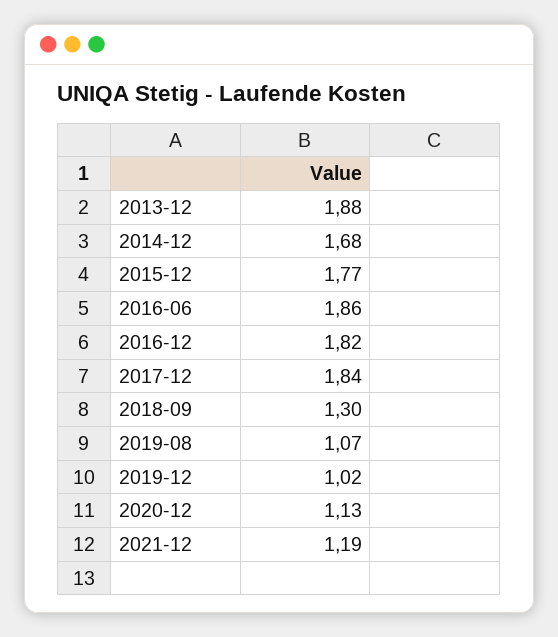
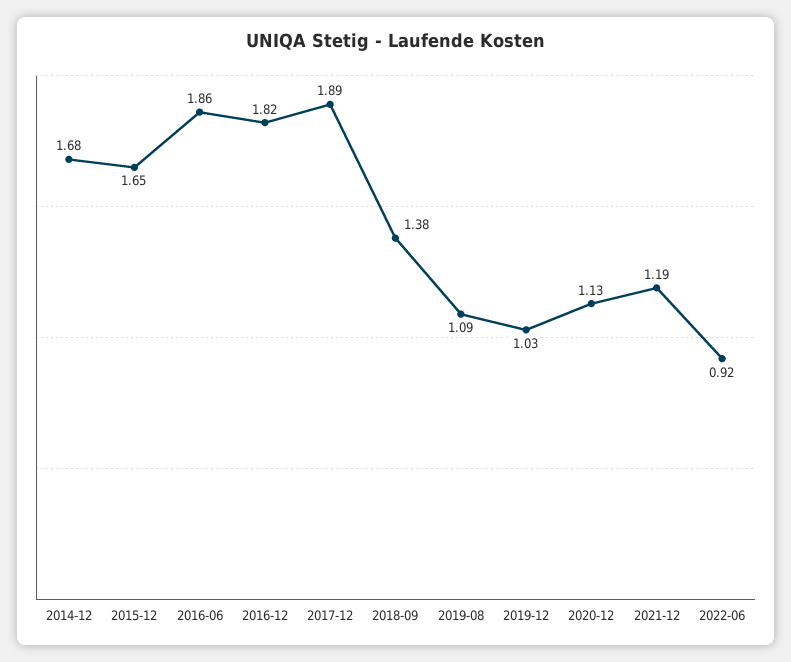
2013-12: 1.88 -> none
2015-12: 1.77 -> 1.65
2017-12: 1.84 -> 1.89
2018-09: 1.3 -> 1.38
2019-08: 1.07 -> 1.09
2019-12: 1.02 -> 1.03
2022-06: none -> 0.92

